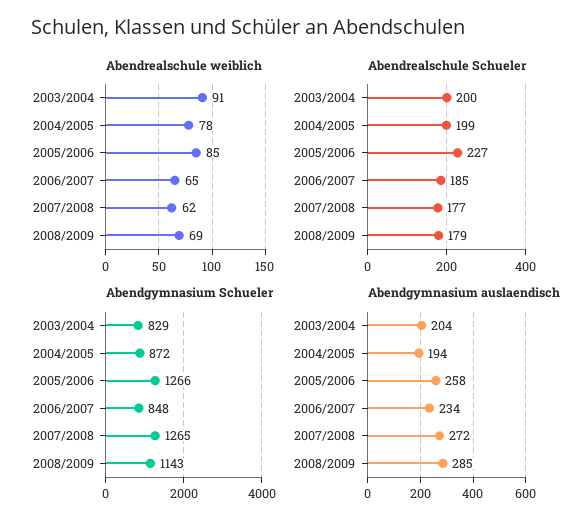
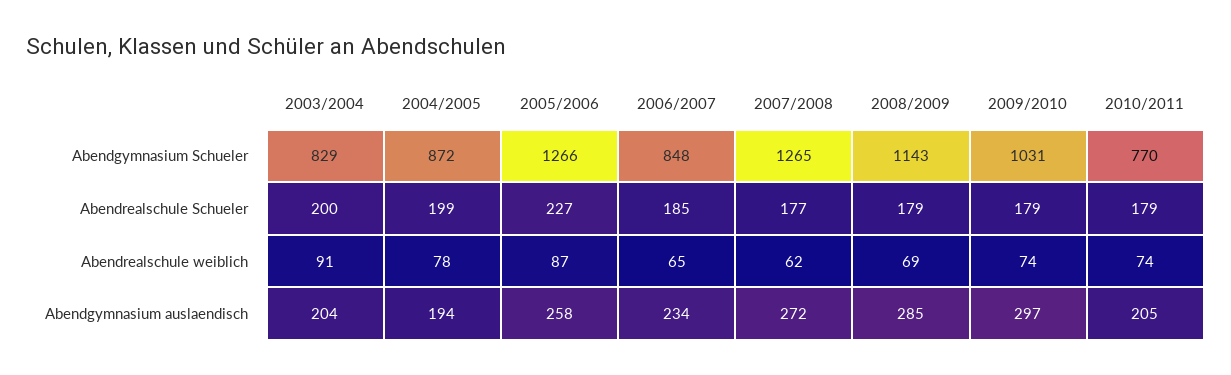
Abendrealschule weiblich, 2005/2006: 85 -> 87
Abendgymnasium Schueler, 2009/2010: none -> 1031
Abendgymnasium Schueler, 2010/2011: none -> 770
Abendrealschule Schueler, 2009/2010: none -> 179
Abendrealschule Schueler, 2010/2011: none -> 179
Abendrealschule weiblich, 2009/2010: none -> 74
Abendrealschule weiblich, 2010/2011: none -> 74
Abendgymnasium auslaendisch, 2009/2010: none -> 297
Abendgymnasium auslaendisch, 2010/2011: none -> 205

